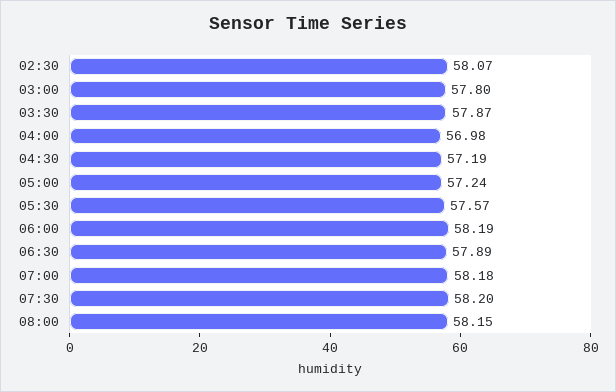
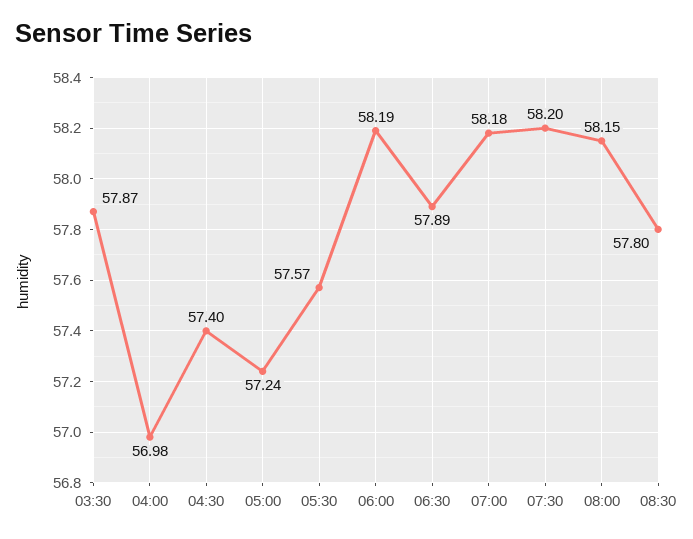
02:30: 58.07 -> none
03:00: 57.8 -> none
04:30: 57.19 -> 57.4
08:30: none -> 57.8

